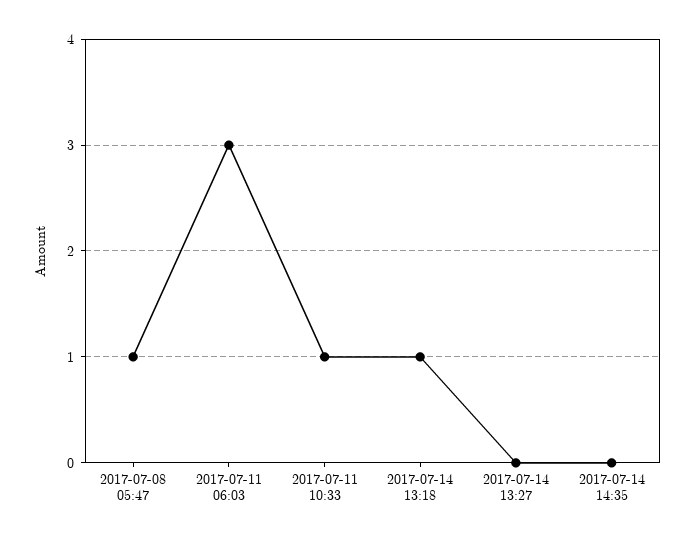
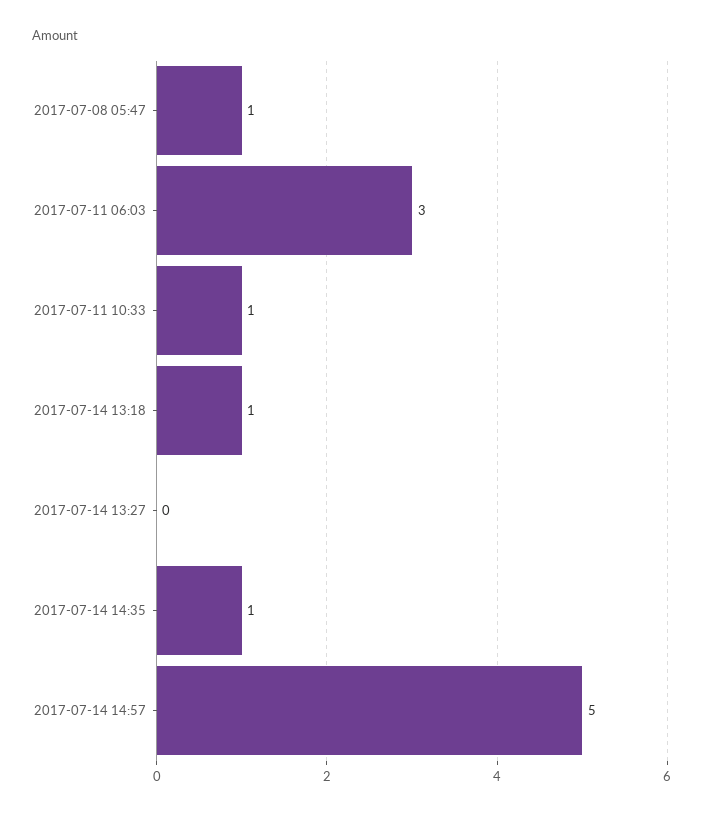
2017-07-14 14:35: 0 -> 1
2017-07-14 14:57: none -> 5

